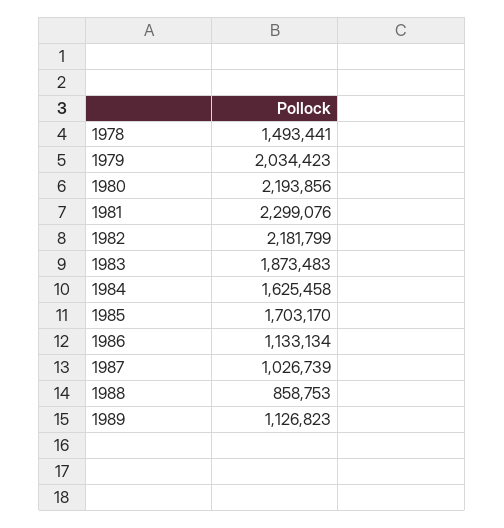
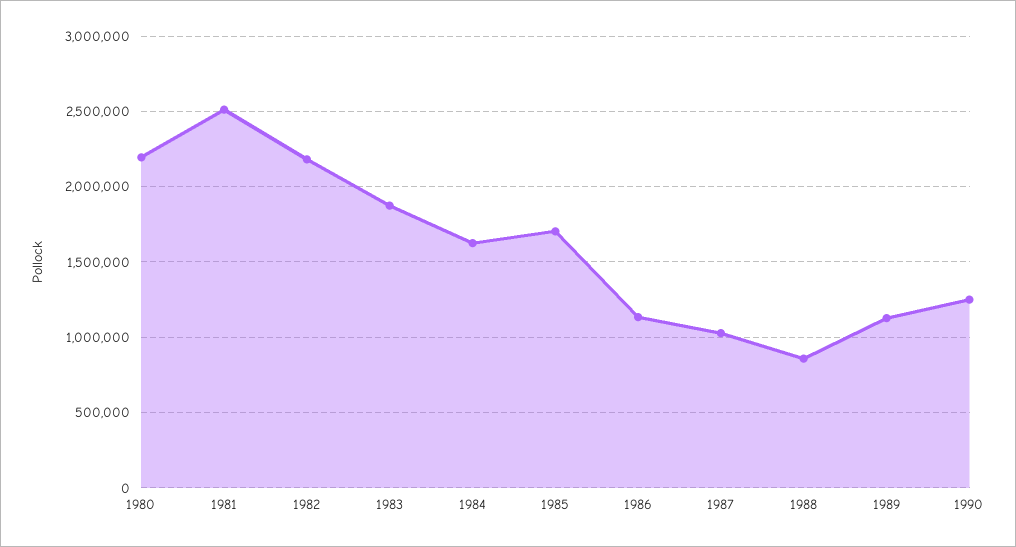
1978: 1493441 -> none
1979: 2034423 -> none
1981: 2299076 -> 2500000
1990: none -> 1250000

